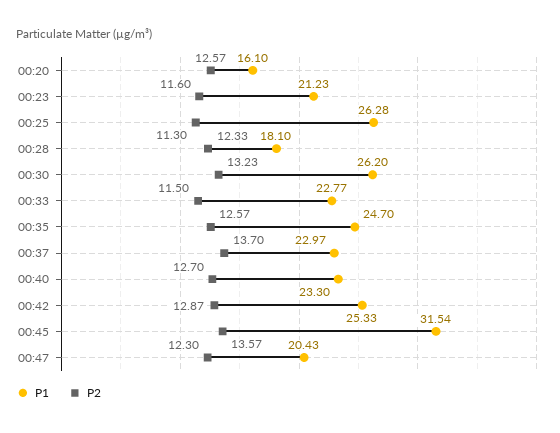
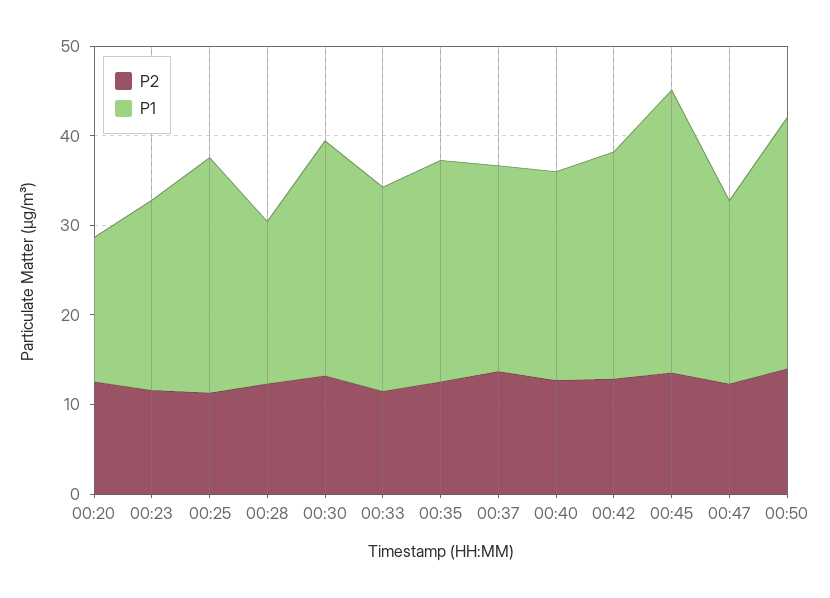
P2, 00:50: none -> 14
P1, 00:50: none -> 28

